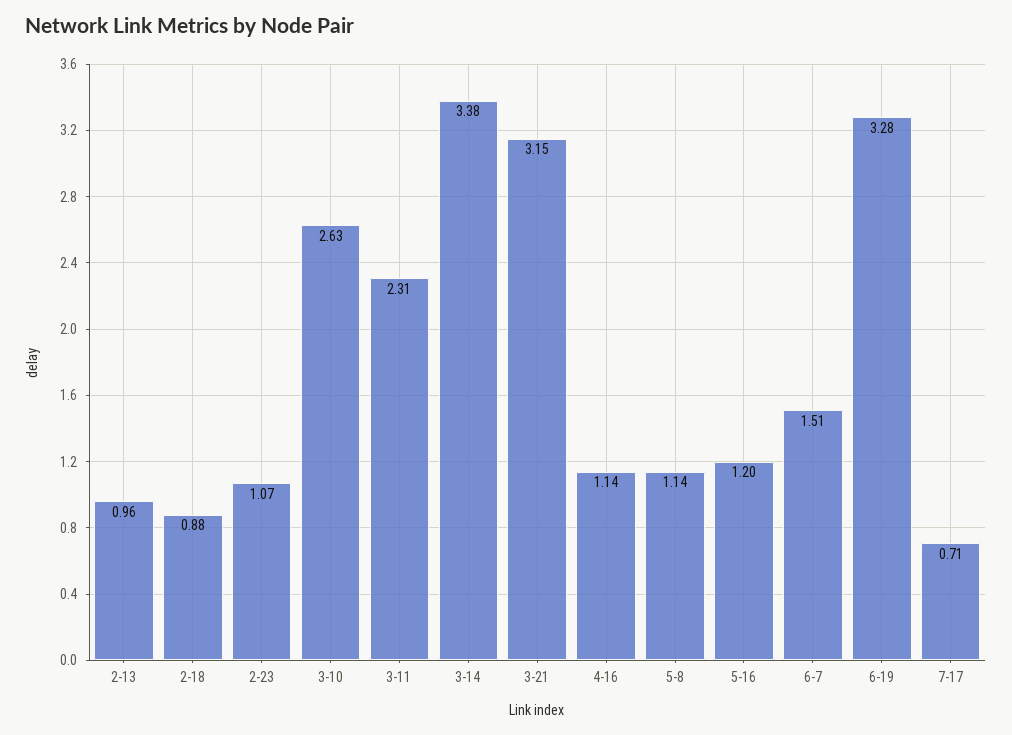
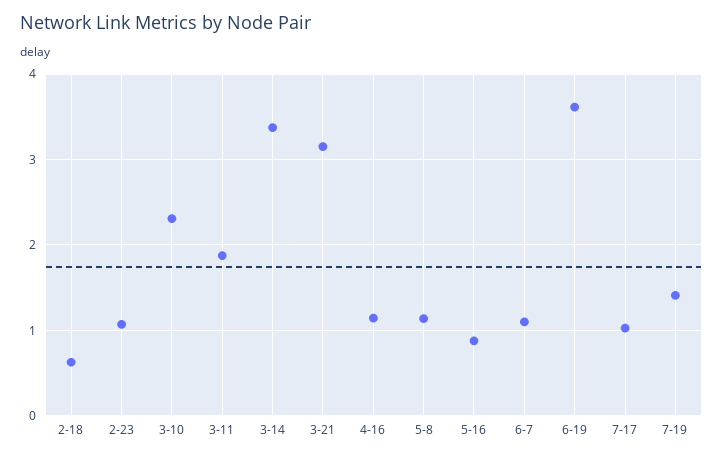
2-13: 0.96 -> none
2-18: 0.88 -> 0.6
3-10: 2.63 -> 2.3
3-11: 2.31 -> 1.9
5-16: 1.2 -> 0.9
6-7: 1.51 -> 1.1
6-19: 3.28 -> 3.6
7-17: 0.71 -> 1
7-19: none -> 1.4

